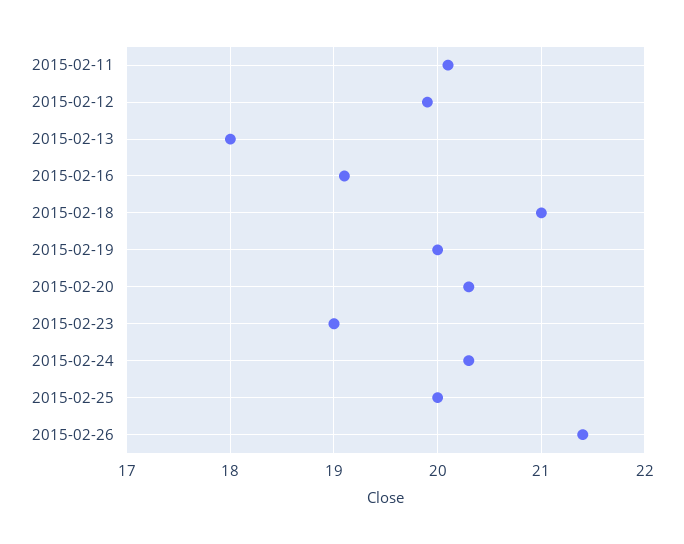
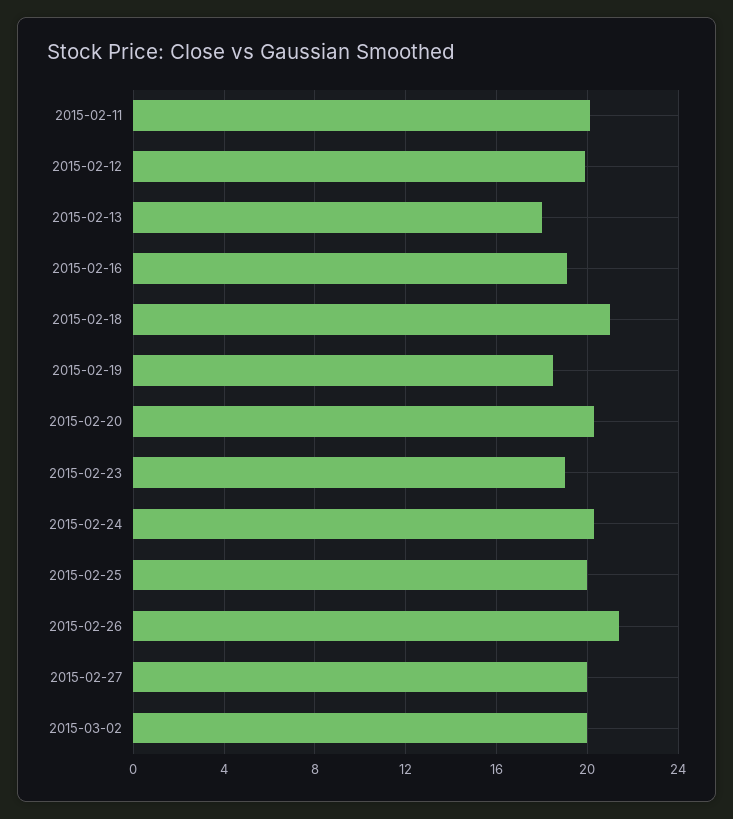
2015-02-19: 20 -> 18.5
2015-02-27: none -> 20
2015-03-02: none -> 20

